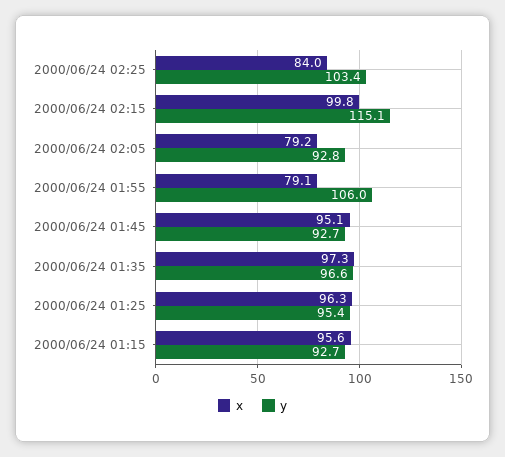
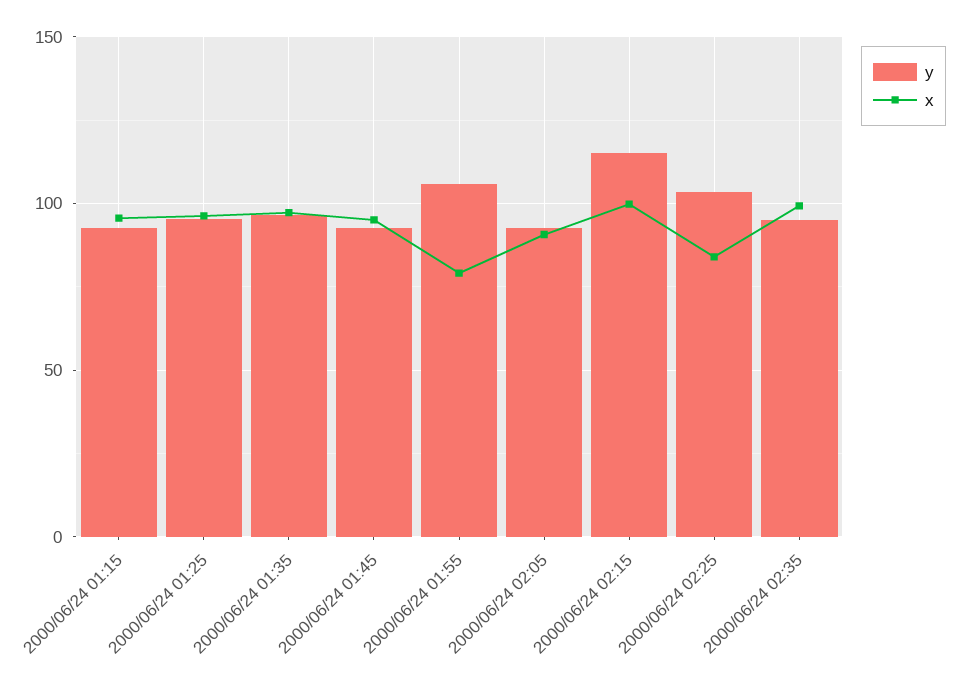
x, 2000/06/24 02:05: 79.2 -> 90
y, 2000/06/24 02:35: none -> 95
x, 2000/06/24 02:35: none -> 100

